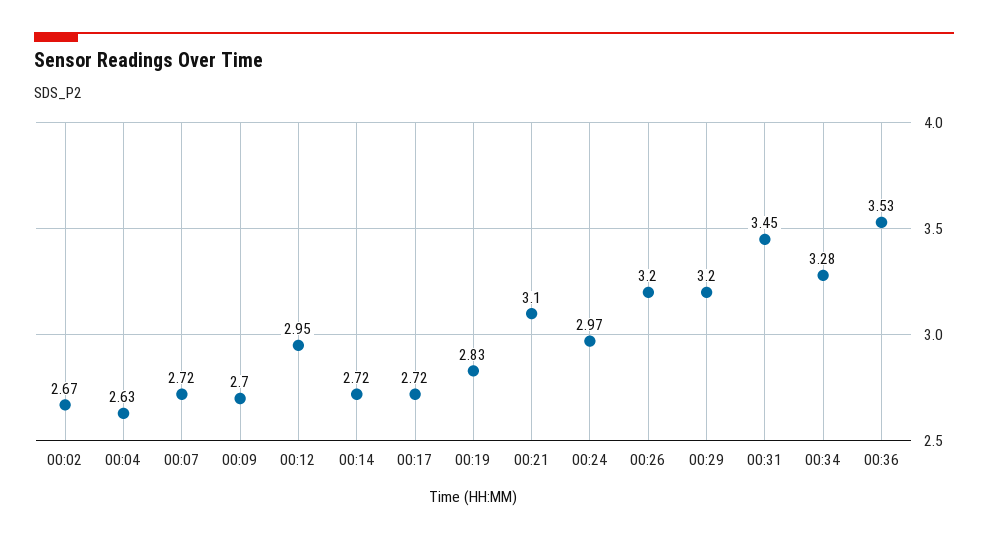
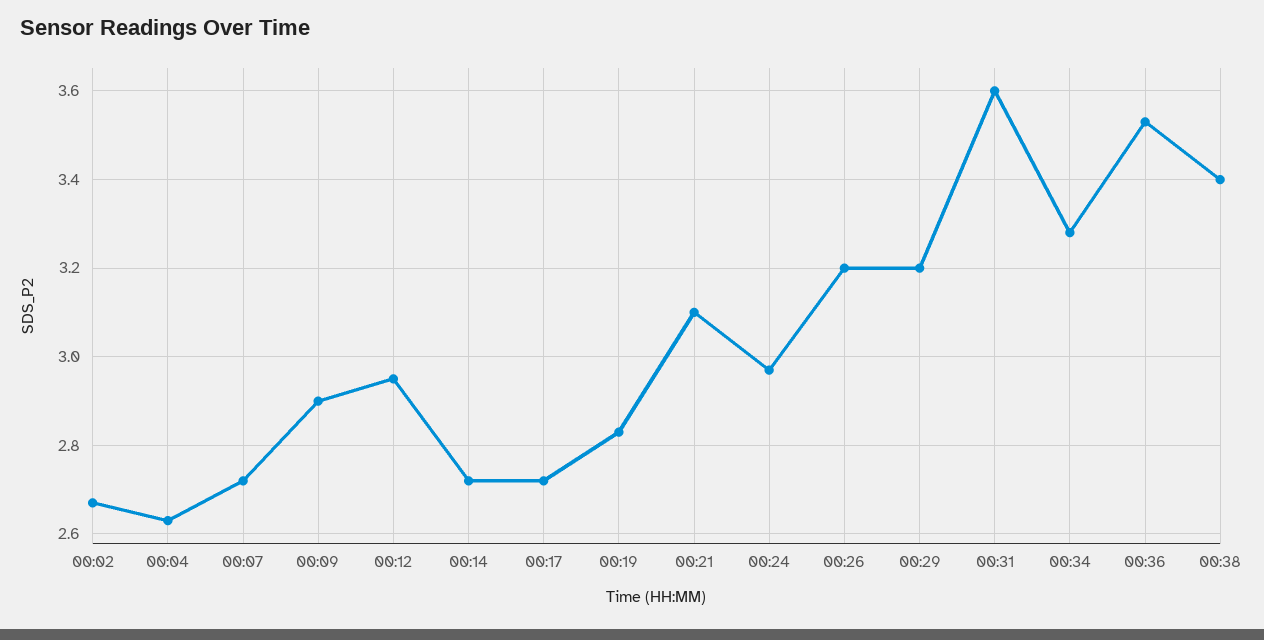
00:09: 2.7 -> 2.9
00:31: 3.45 -> 3.6
00:38: none -> 3.4

